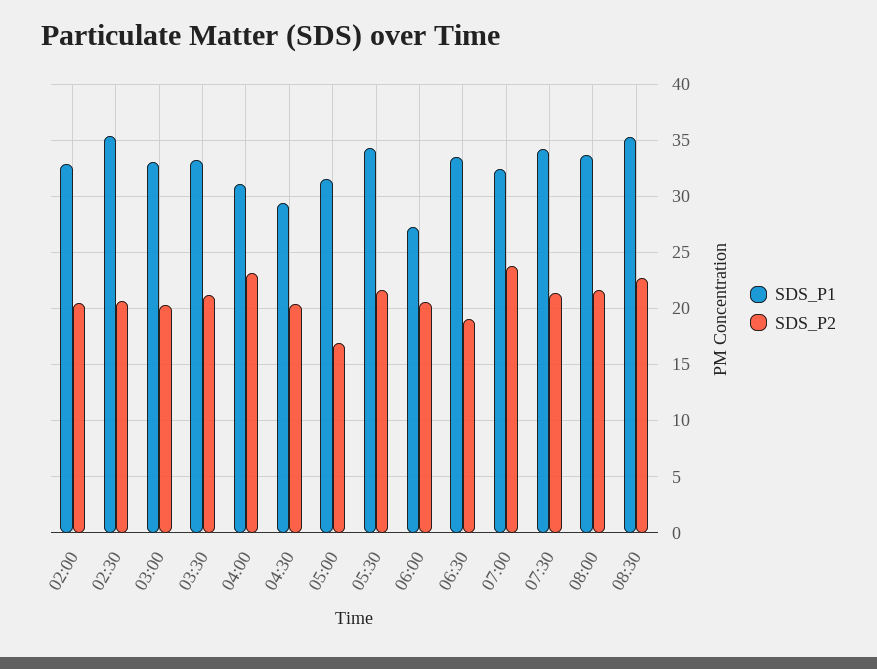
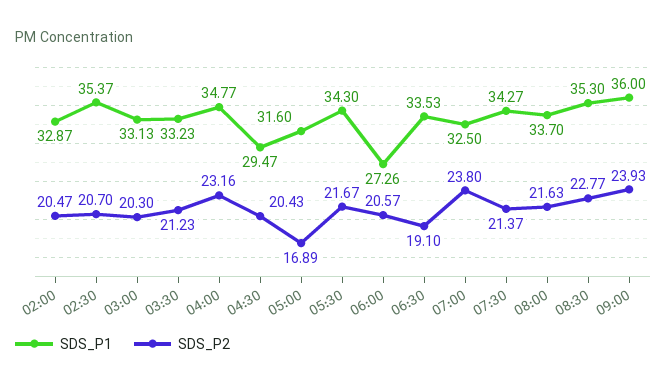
SDS_P1, 04:00: 31 -> 34.77
SDS_P1, 09:00: none -> 36
SDS_P2, 09:00: none -> 23.93

